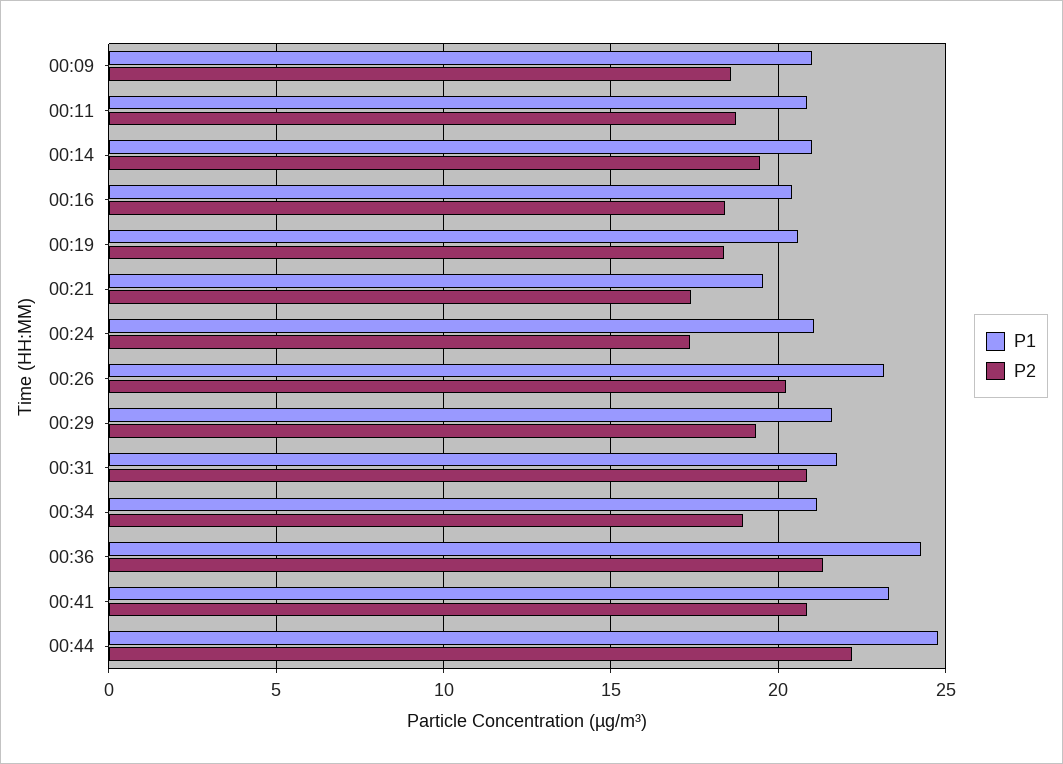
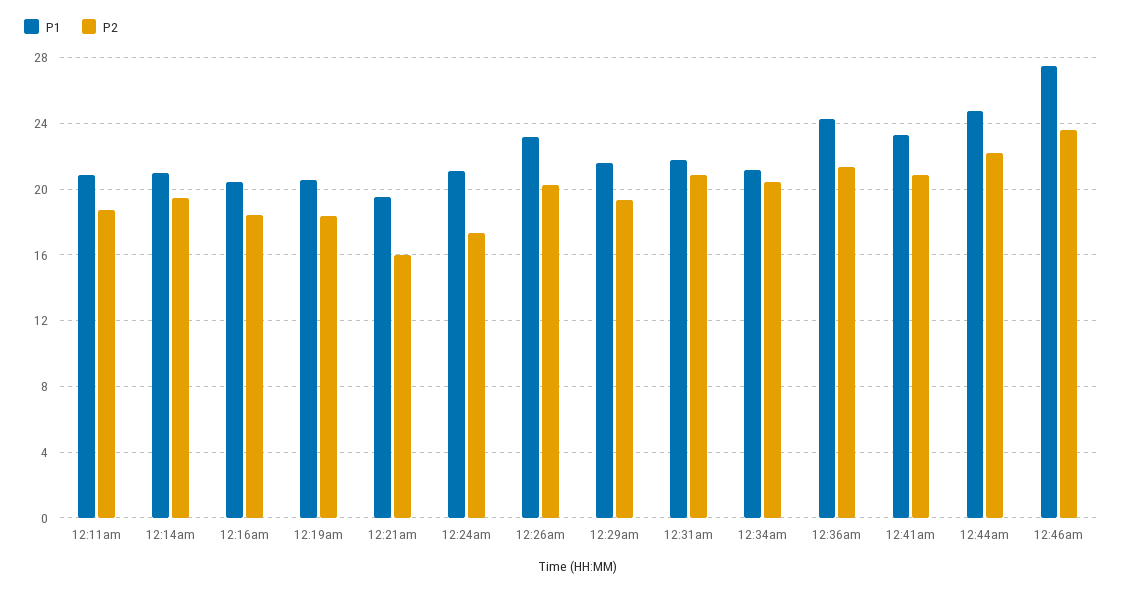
P1, 00:09: 21 -> none
P2, 00:09: 18.5 -> none
P2, 00:21: 17.5 -> 16
P2, 00:34: 19 -> 20.5
P1, 12:46am: none -> 27.5
P2, 12:46am: none -> 23.5

